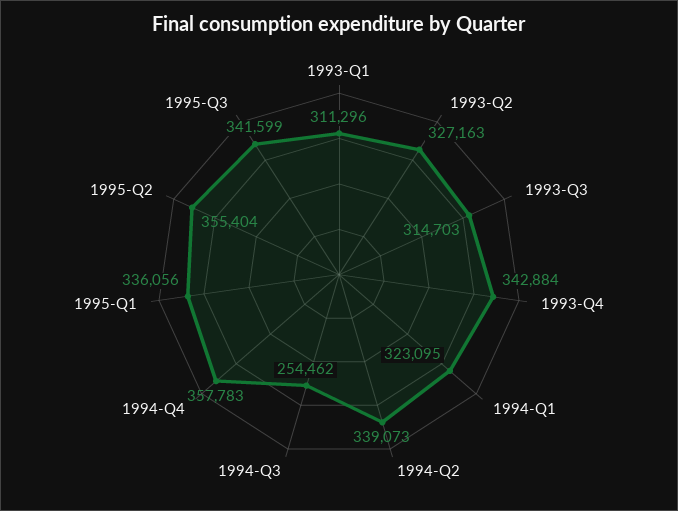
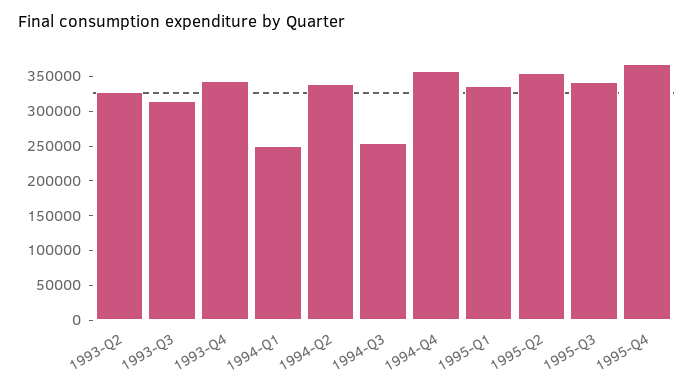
1993-Q1: 311296 -> none
1994-Q1: 323095 -> 250000
1995-Q4: none -> 375000

